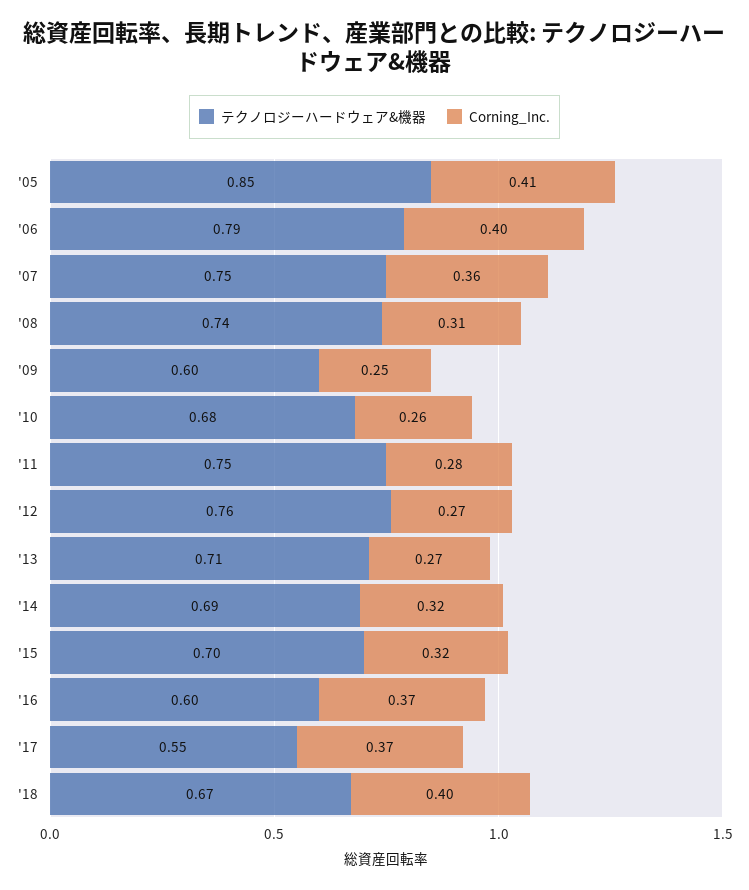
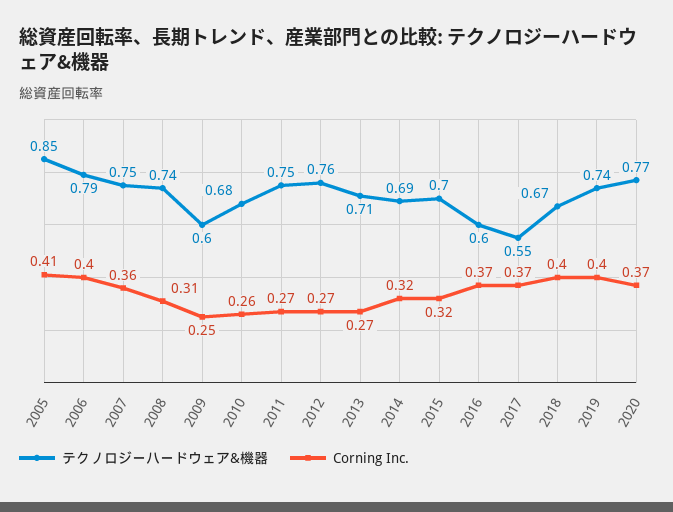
Corning_Inc., '11: 0.28 -> 0.27
テクノロジーハードウェア&機器, 2019: none -> 0.74
Corning_Inc., 2019: none -> 0.4
テクノロジーハードウェア&機器, 2020: none -> 0.77
Corning_Inc., 2020: none -> 0.37

